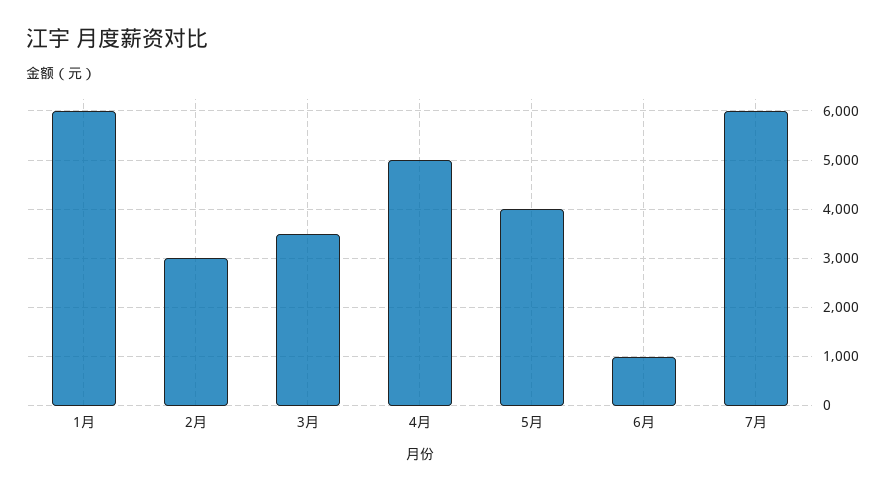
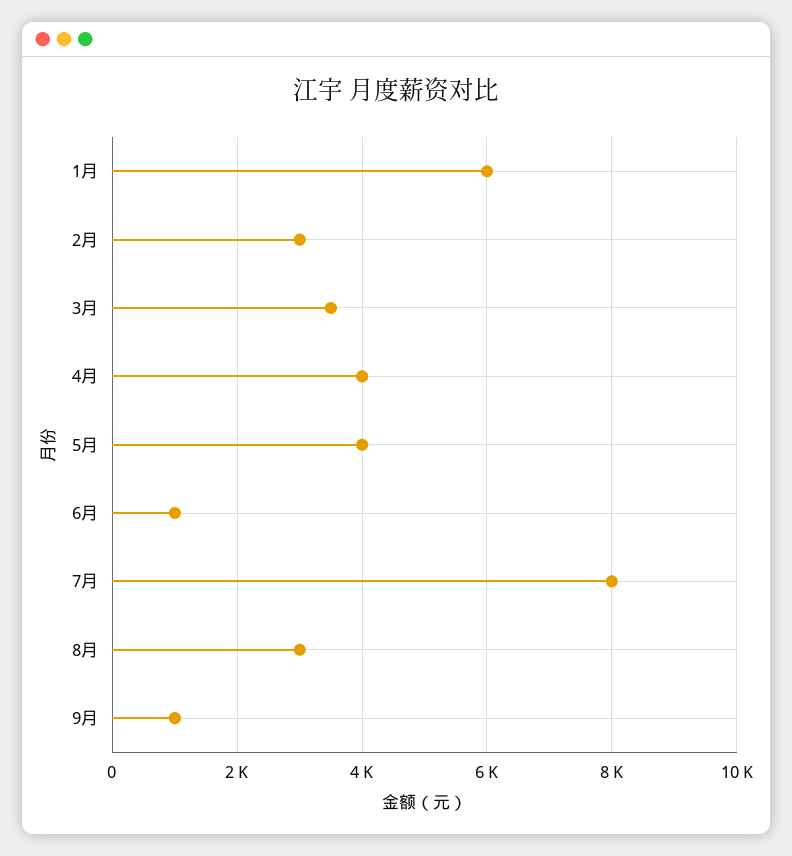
4月: 5000 -> 4000
7月: 6000 -> 8000
8月: none -> 3000
9月: none -> 1000

